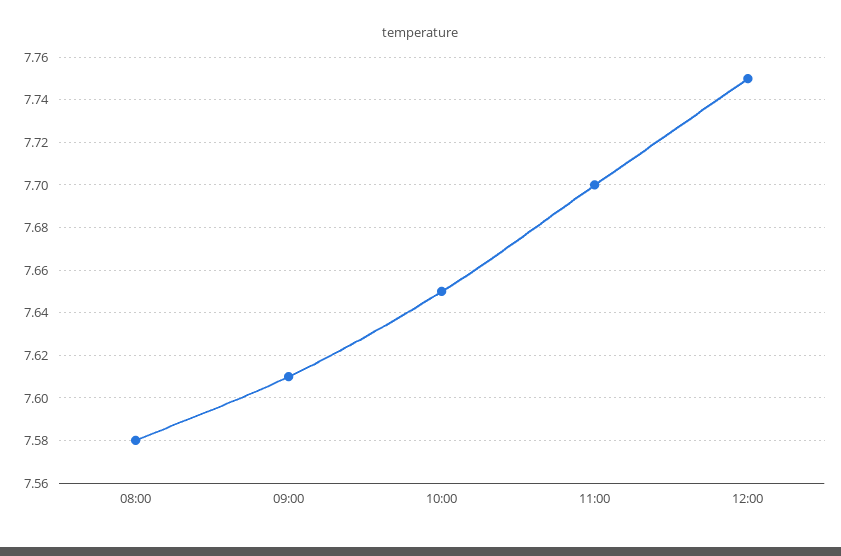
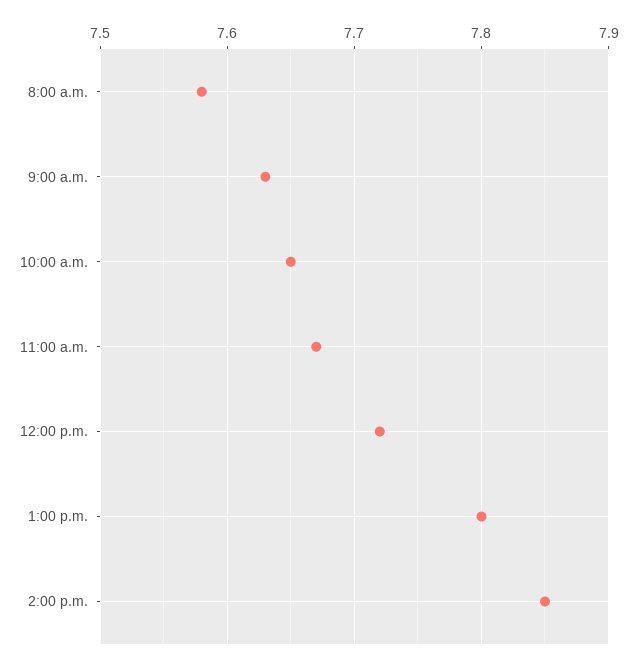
09:00: 7.61 -> 7.63
11:00: 7.7 -> 7.67
12:00: 7.75 -> 7.72
1:00 p.m.: none -> 7.8
2:00 p.m.: none -> 7.85

